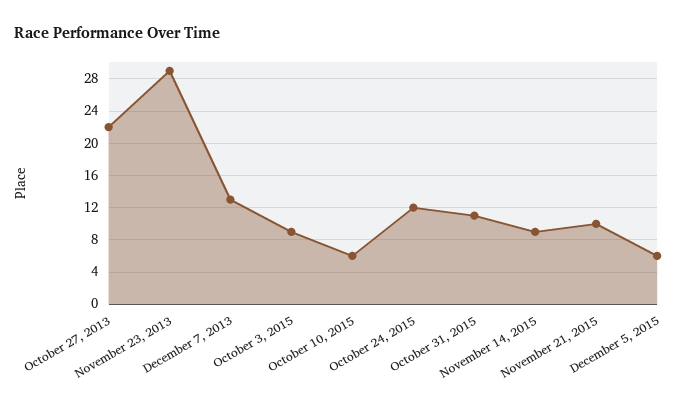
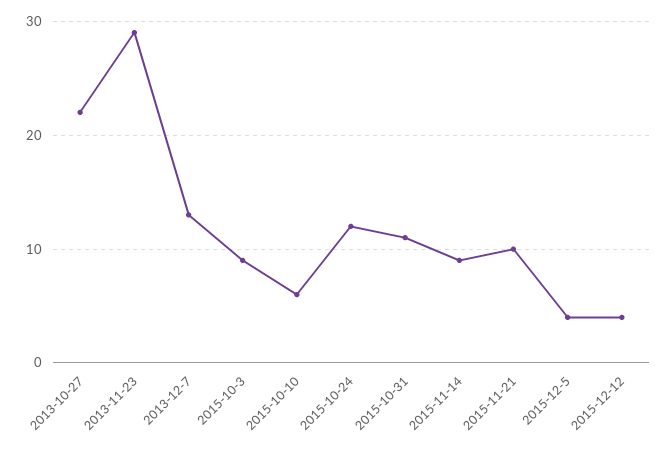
December 5, 2015: 6 -> 4
2015-12-12: none -> 4

